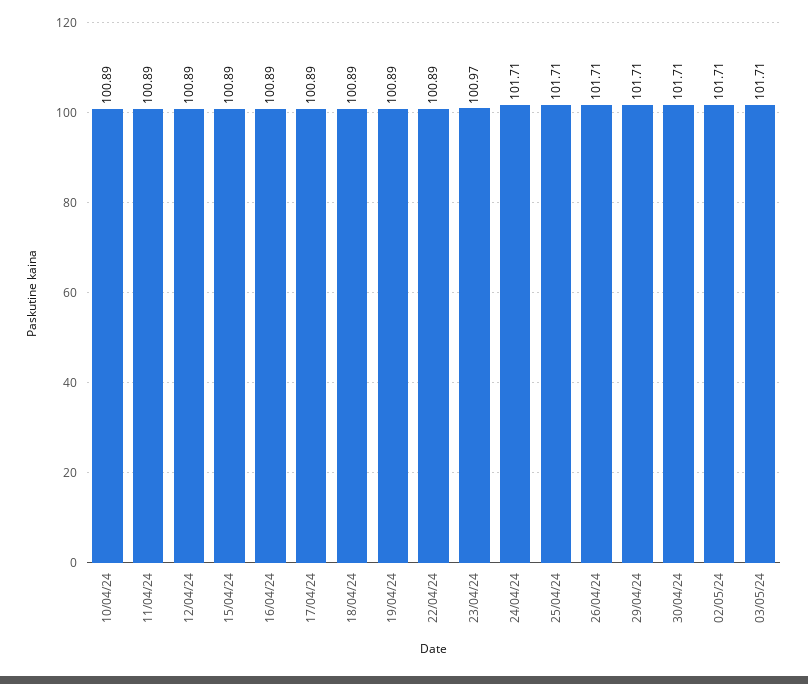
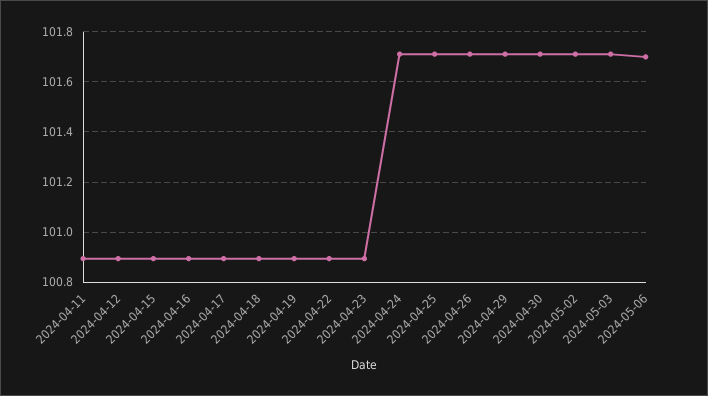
10/04/24: 100.89 -> none
23/04/24: 100.97 -> 100.9
2024-05-06: none -> 101.7

